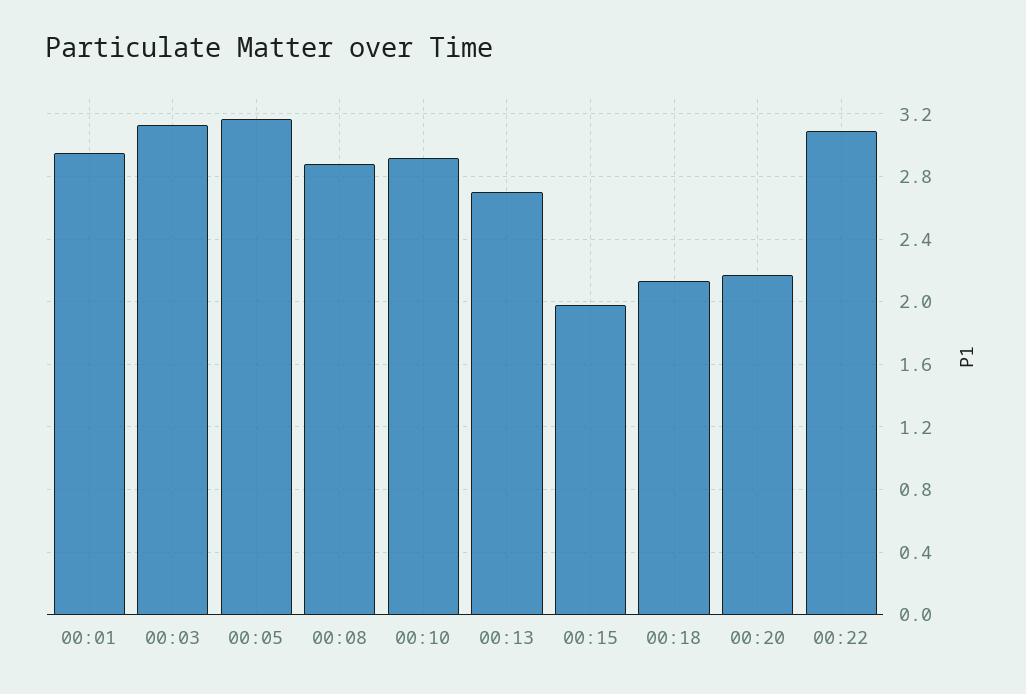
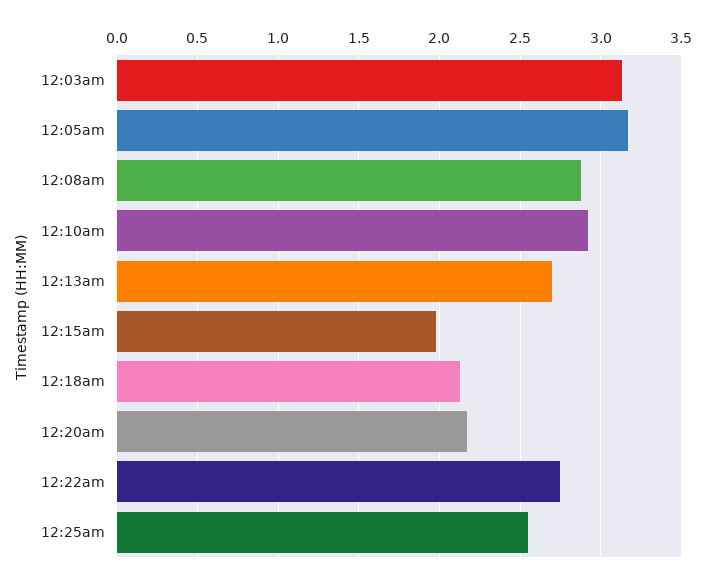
00:01: 2.95 -> none
00:22: 3.1 -> 2.75
12:25am: none -> 2.55

